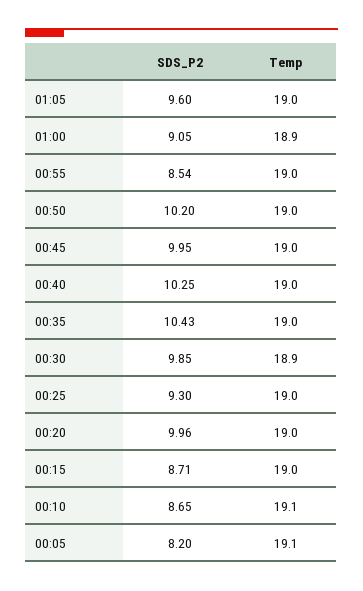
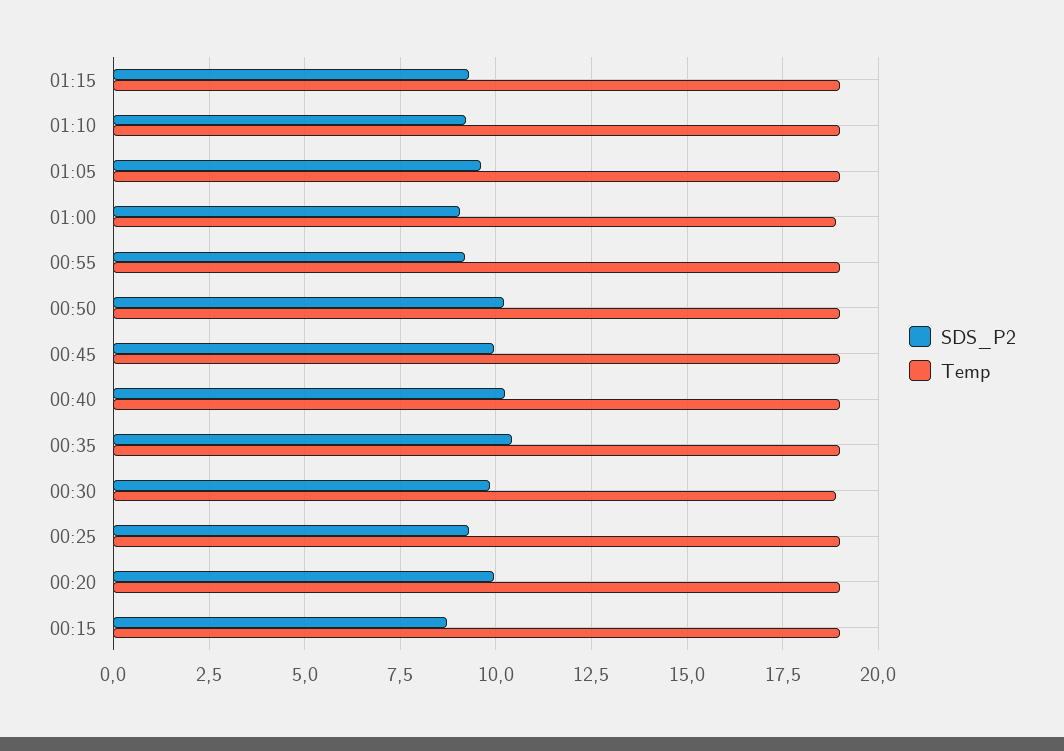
SDS_P2, 00:55: 8.54 -> 9.25
SDS_P2, 00:10: 8.65 -> none
Temp, 00:10: 19.1 -> none
SDS_P2, 00:05: 8.2 -> none
Temp, 00:05: 19.1 -> none
SDS_P2, 01:15: none -> 9.25
Temp, 01:15: none -> 19
SDS_P2, 01:10: none -> 9.25
Temp, 01:10: none -> 19

